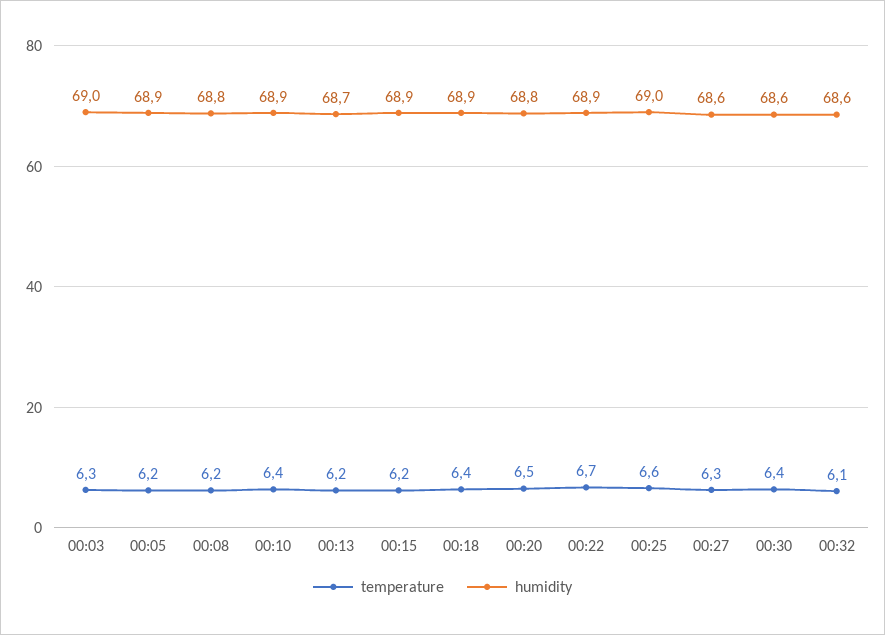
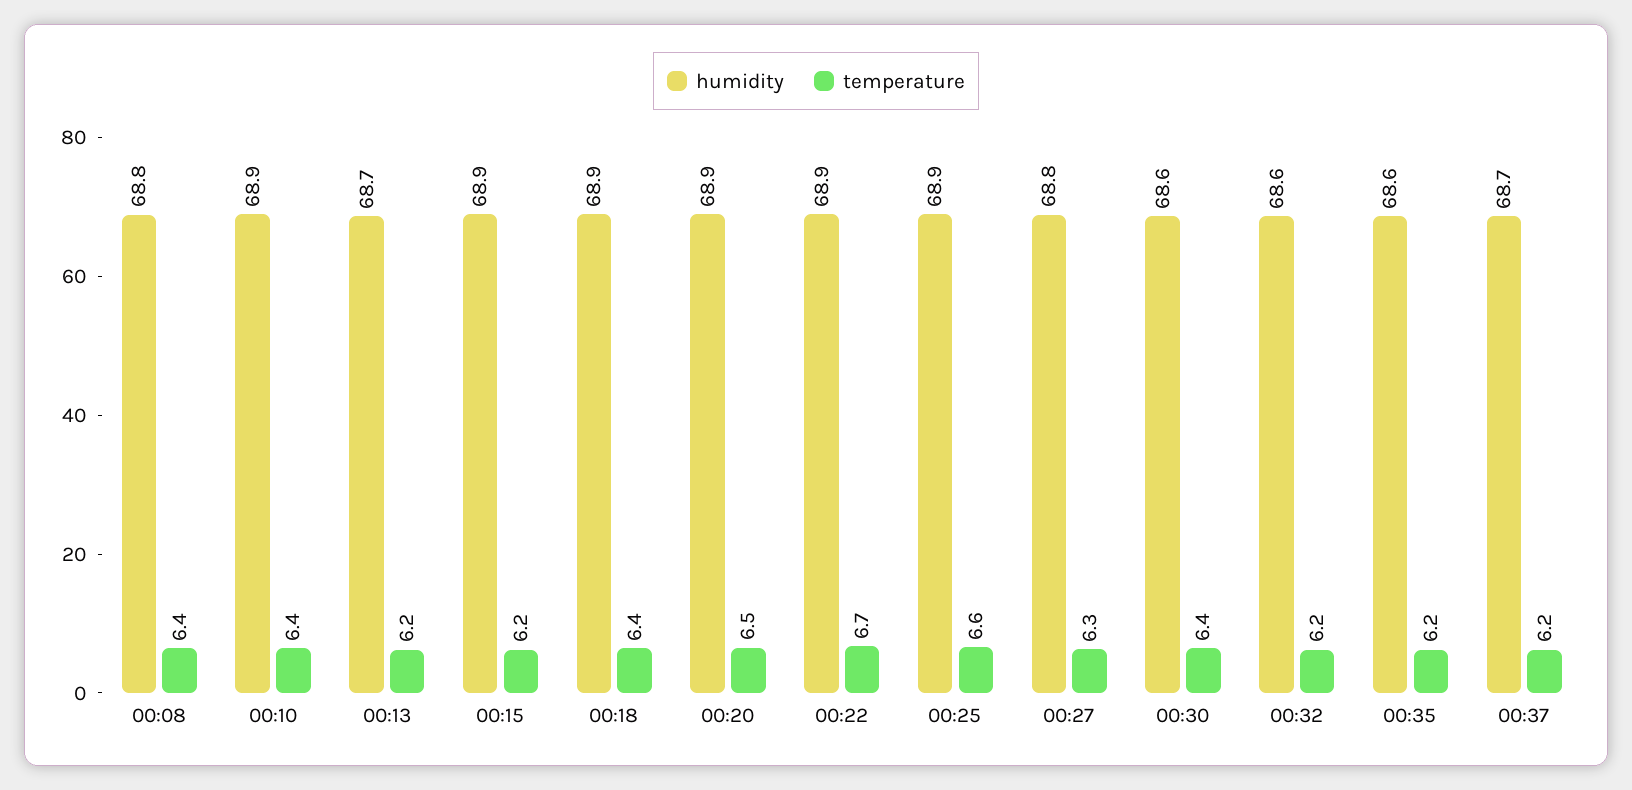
temperature, 00:03: 6.3 -> none
humidity, 00:03: 69 -> none
temperature, 00:05: 6.2 -> none
humidity, 00:05: 68.9 -> none
temperature, 00:08: 6.2 -> 6.4
humidity, 00:20: 68.8 -> 68.9
humidity, 00:25: 69 -> 68.9
humidity, 00:27: 68.6 -> 68.8
temperature, 00:32: 6.1 -> 6.2
humidity, 00:35: none -> 68.6
temperature, 00:35: none -> 6.2
humidity, 00:37: none -> 68.7
temperature, 00:37: none -> 6.2

